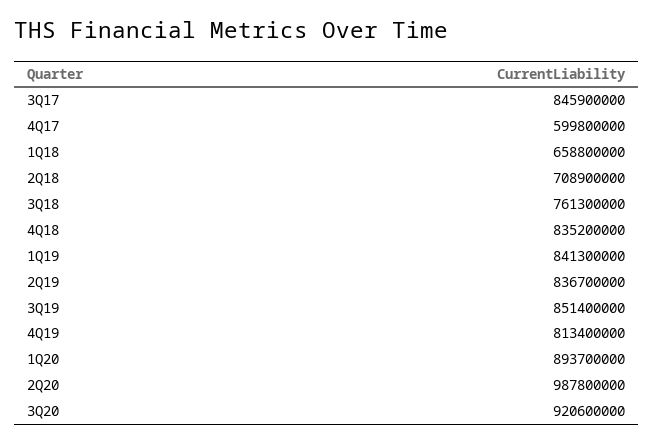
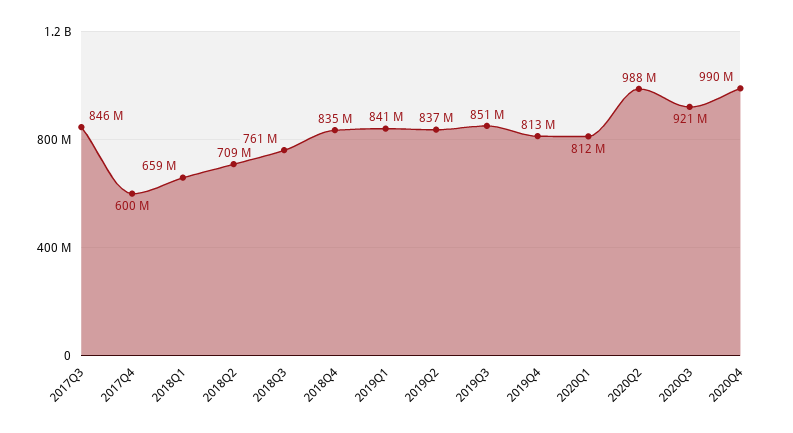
1Q20: 893700000 -> 812000000
2020Q4: none -> 990000000

